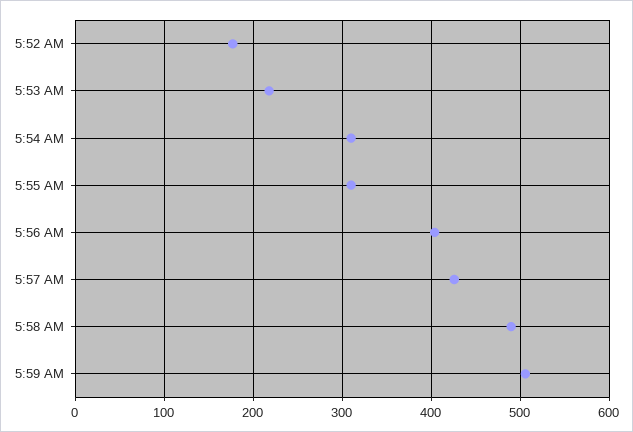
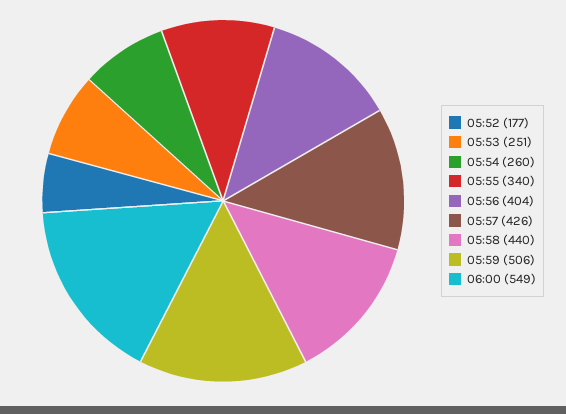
5:53 AM: 220 -> 251
5:54 AM: 310 -> 260
5:55 AM: 310 -> 340
5:58 AM: 490 -> 440
06:00: none -> 549

